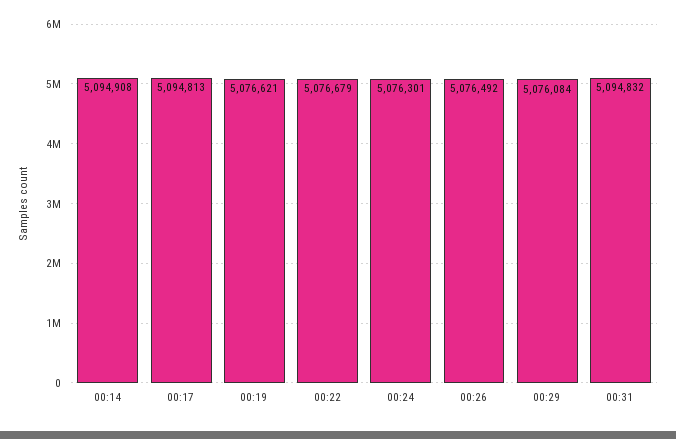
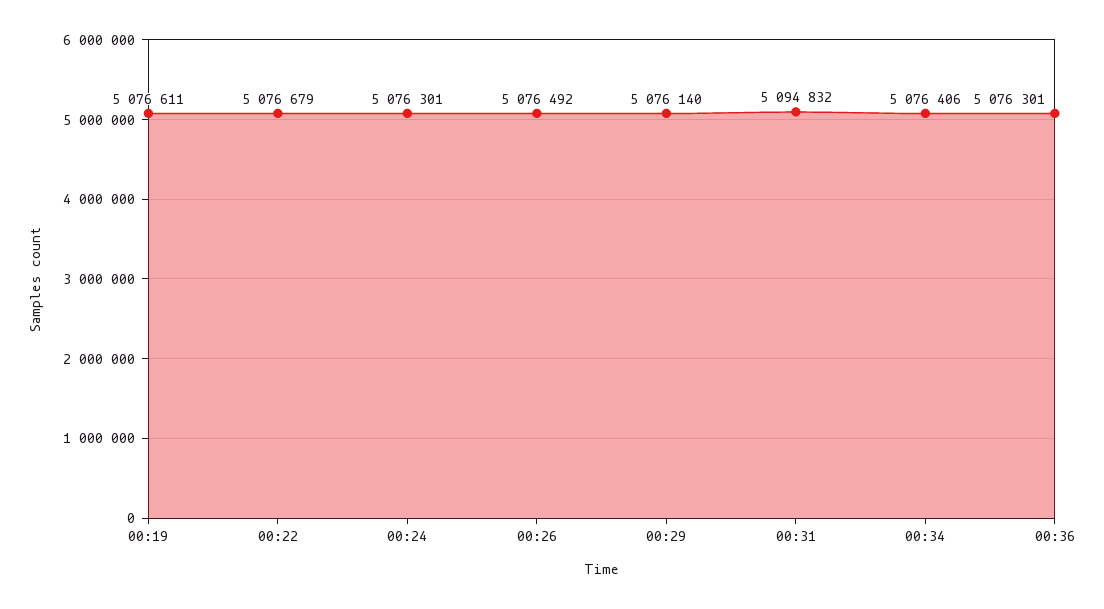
00:14: 5094908 -> none
00:17: 5094813 -> none
00:19: 5076621 -> 5076611
00:29: 5076084 -> 5076140
00:34: none -> 5076406
00:36: none -> 5076301

